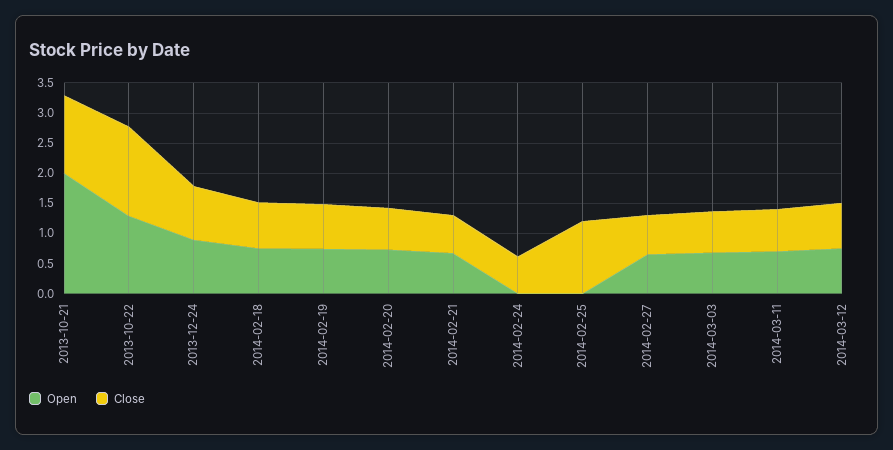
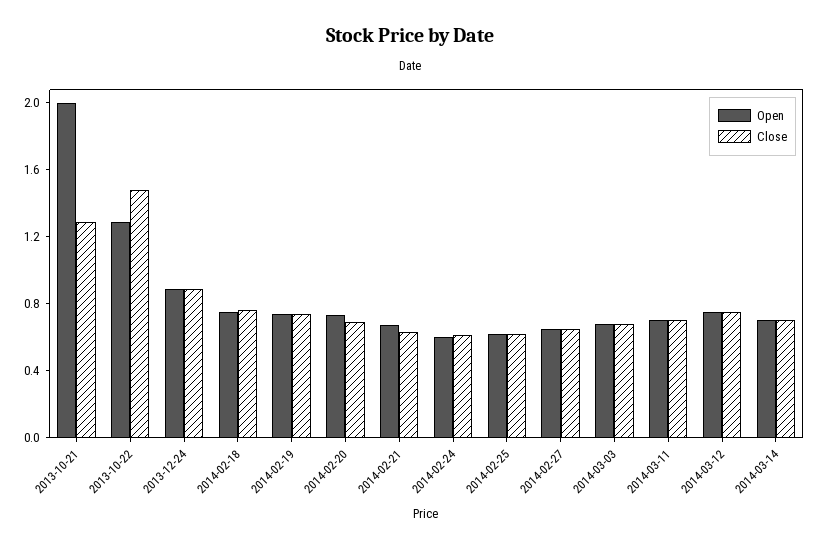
Open, 2014-02-24: 0 -> 0.6
Open, 2014-02-25: 0 -> 0.6
Close, 2014-02-25: 1.25 -> 0.6
Open, 2014-03-14: none -> 0.7
Close, 2014-03-14: none -> 0.7

